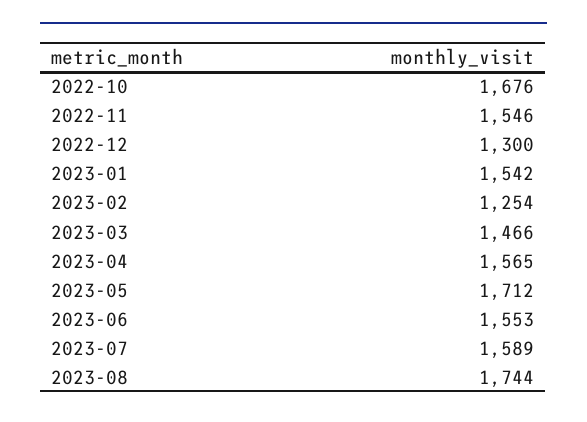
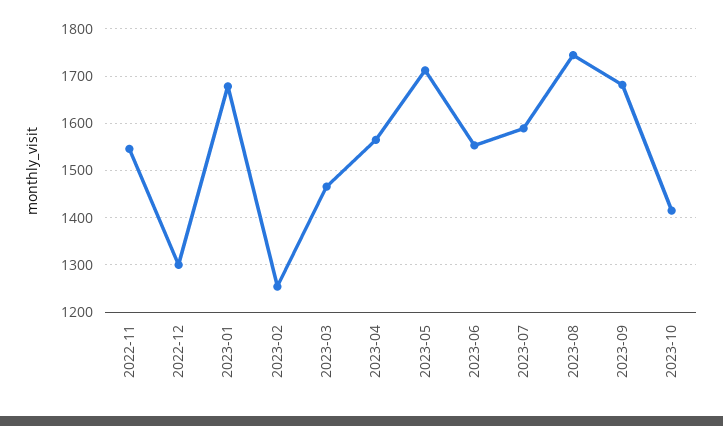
2022-10: 1676 -> none
2023-01: 1542 -> 1680
2023-09: none -> 1680
2023-10: none -> 1420

